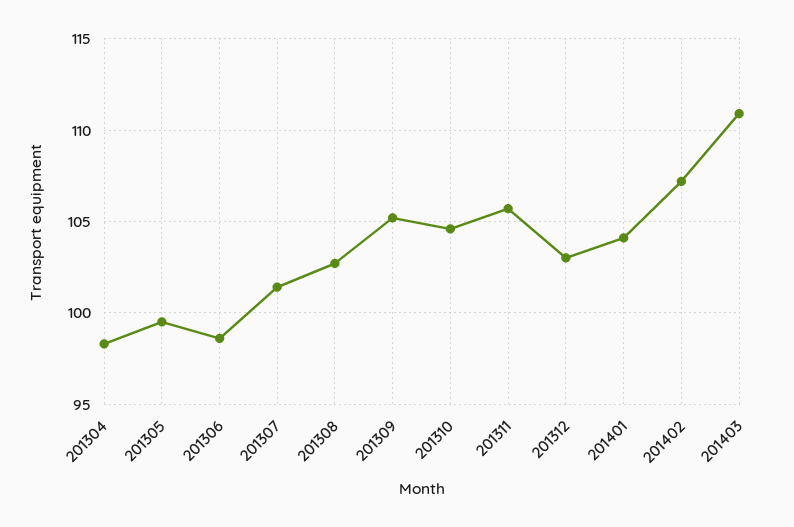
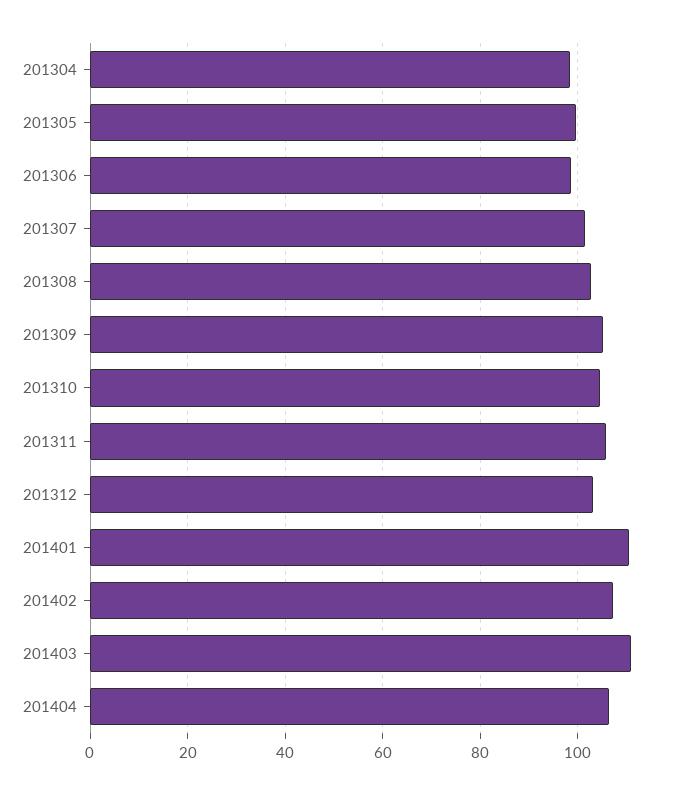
201401: 104 -> 110
201404: none -> 106

